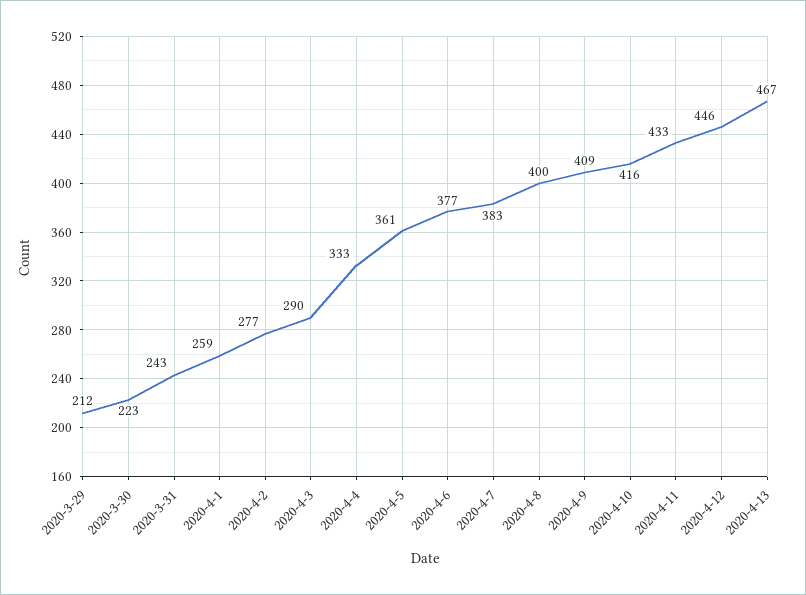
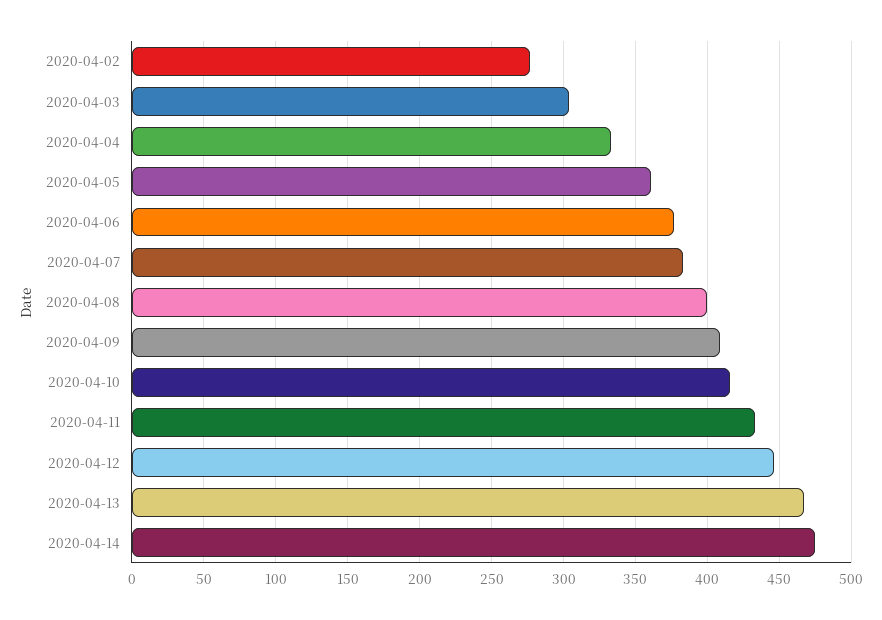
2020-3-29: 212 -> none
2020-3-30: 223 -> none
2020-3-31: 243 -> none
2020-4-1: 259 -> none
2020-4-3: 290 -> 305
2020-04-14: none -> 475

